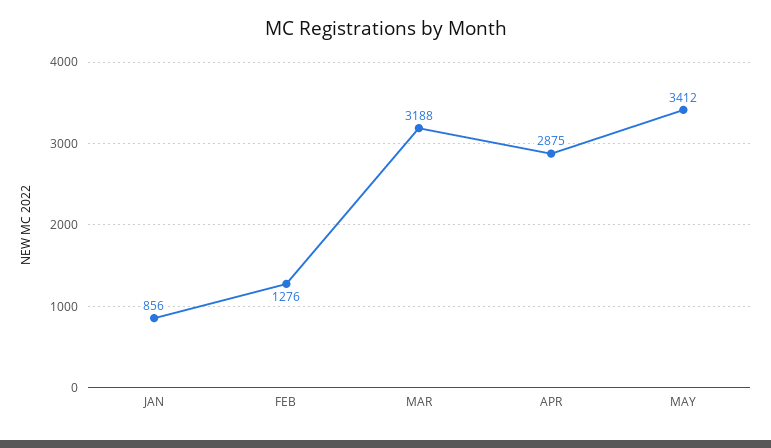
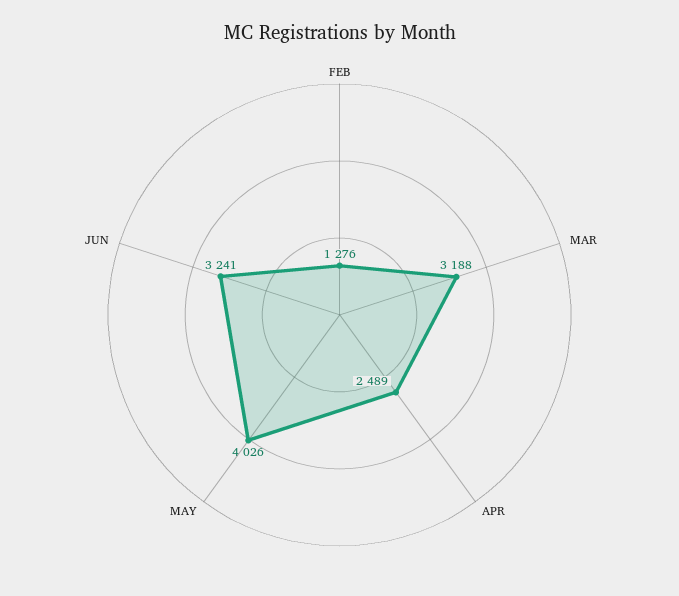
JAN: 856 -> none
APR: 2875 -> 2489
MAY: 3412 -> 4026
JUN: none -> 3241

